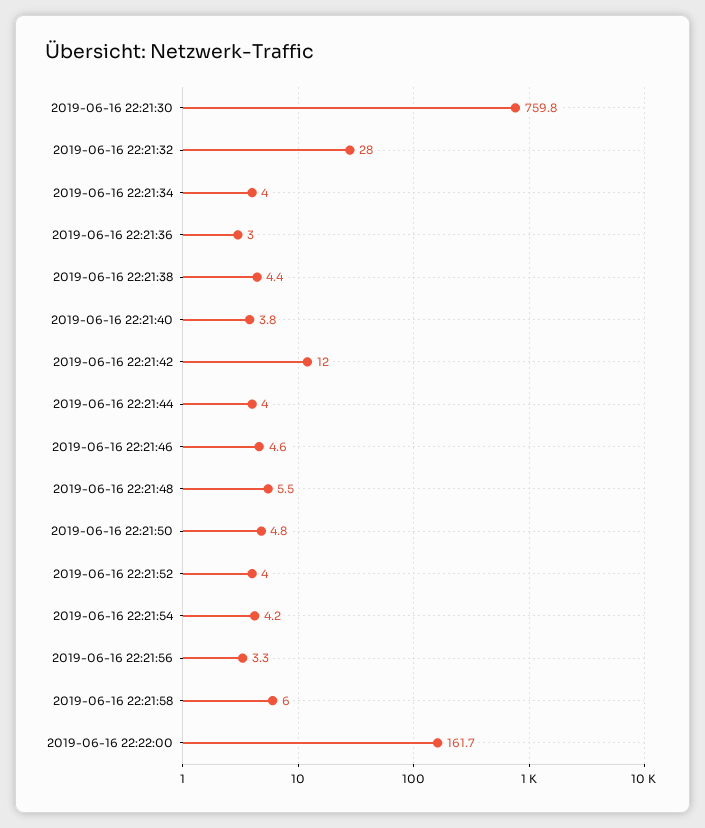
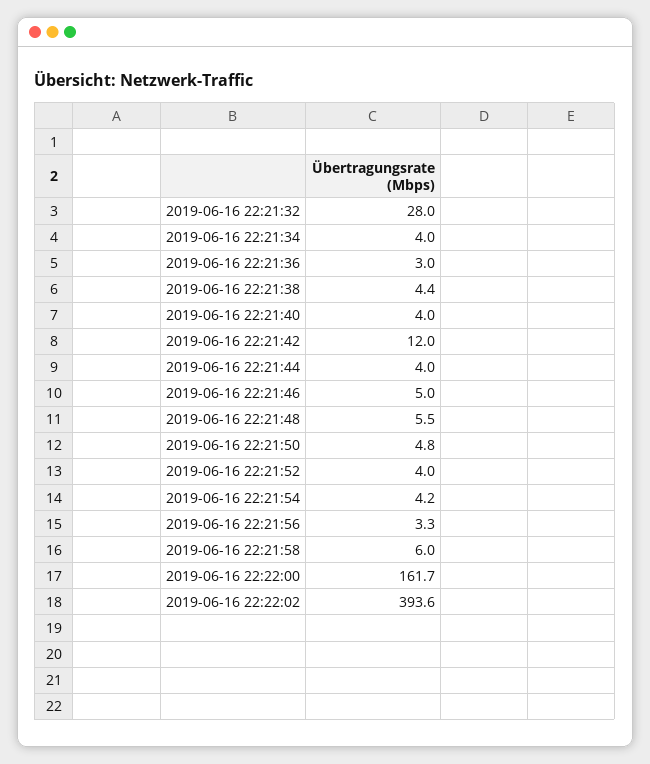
2019-06-16 22:21:30: 759.8 -> none
2019-06-16 22:21:40: 3.8 -> 4
2019-06-16 22:21:46: 4.6 -> 5
2019-06-16 22:22:02: none -> 393.6

